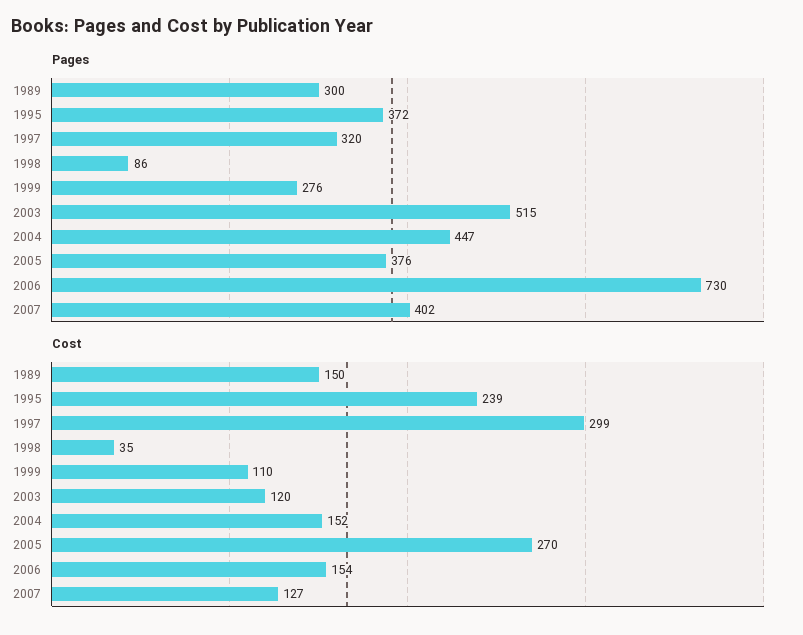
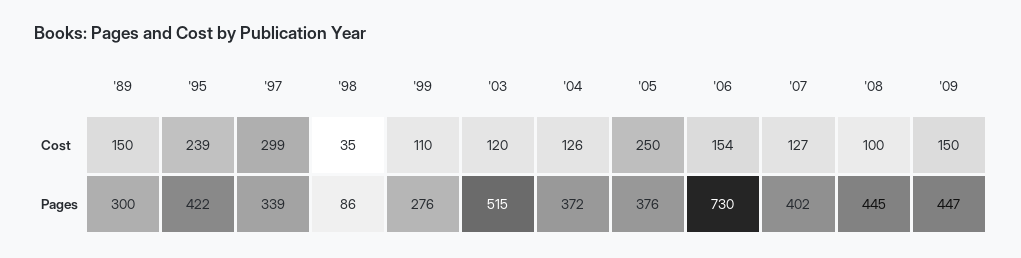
Pages, 1995: 372 -> 422
Pages, 1997: 320 -> 339
Pages, 2004: 447 -> 372
Cost, 2004: 152 -> 126
Cost, 2005: 270 -> 250
Cost, '08: none -> 100
Cost, '09: none -> 150
Pages, '08: none -> 445
Pages, '09: none -> 447

